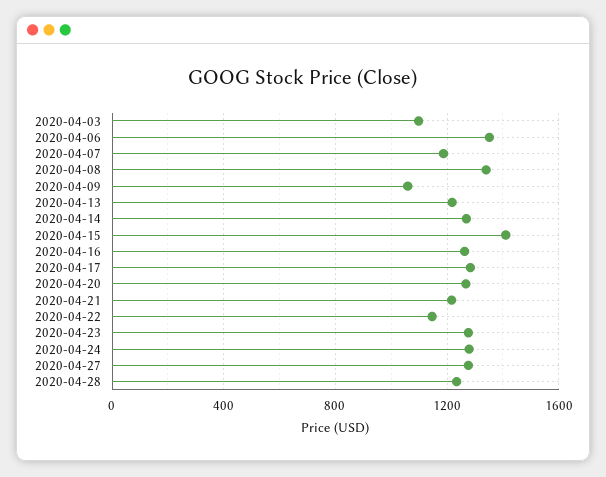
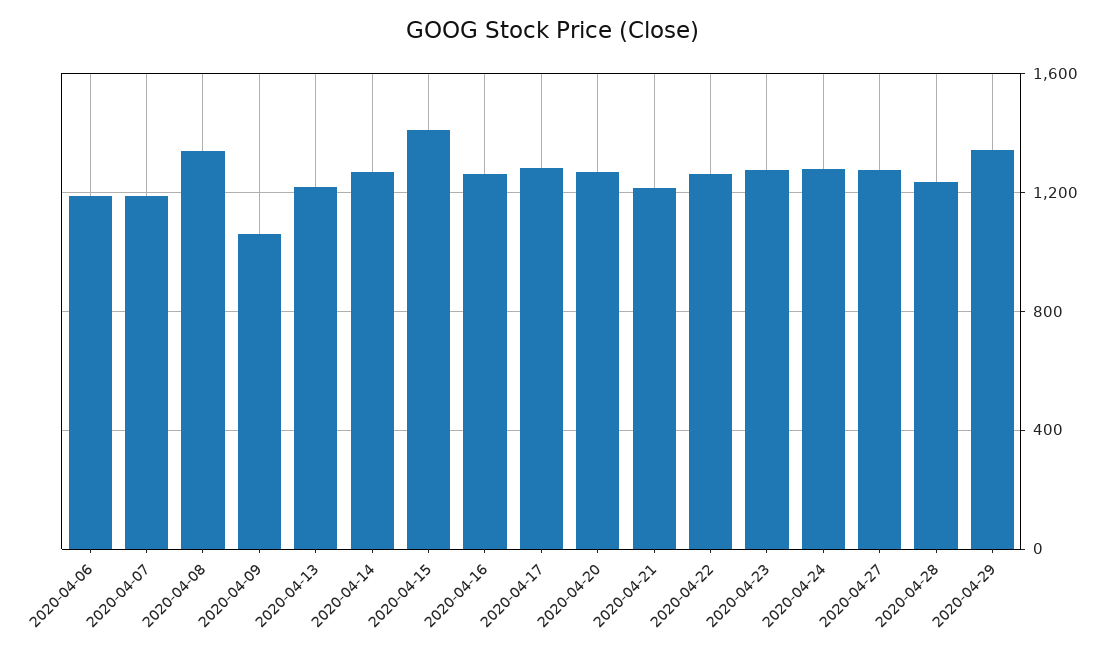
2020-04-03: 1100 -> none
2020-04-06: 1350 -> 1200
2020-04-22: 1150 -> 1250
2020-04-29: none -> 1350

